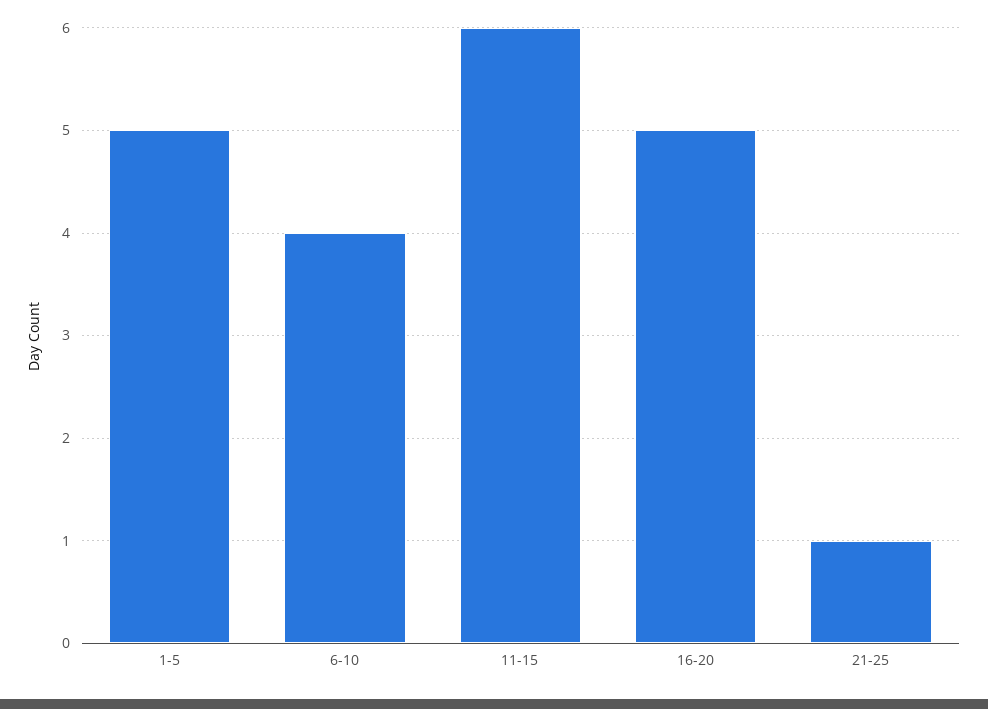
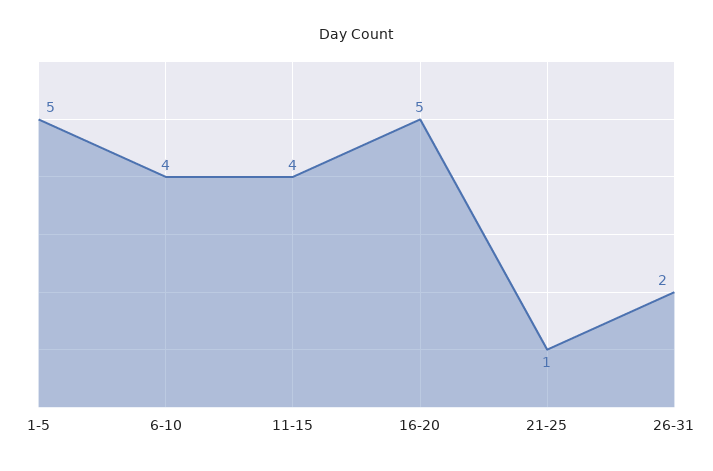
11-15: 6 -> 4
26-31: none -> 2

